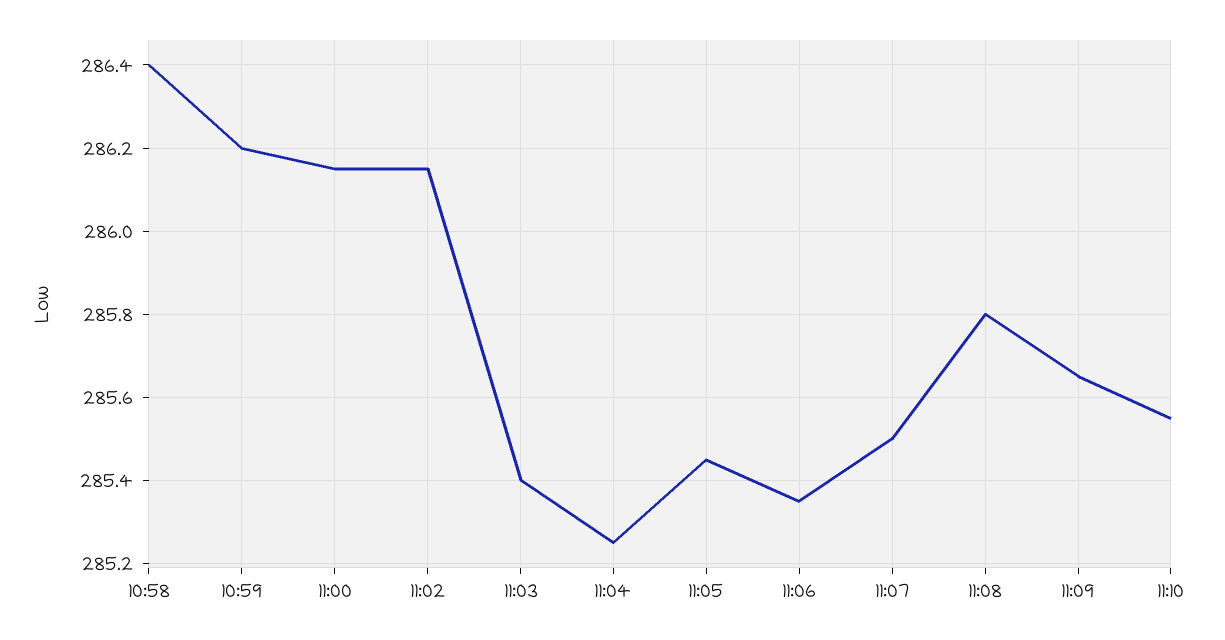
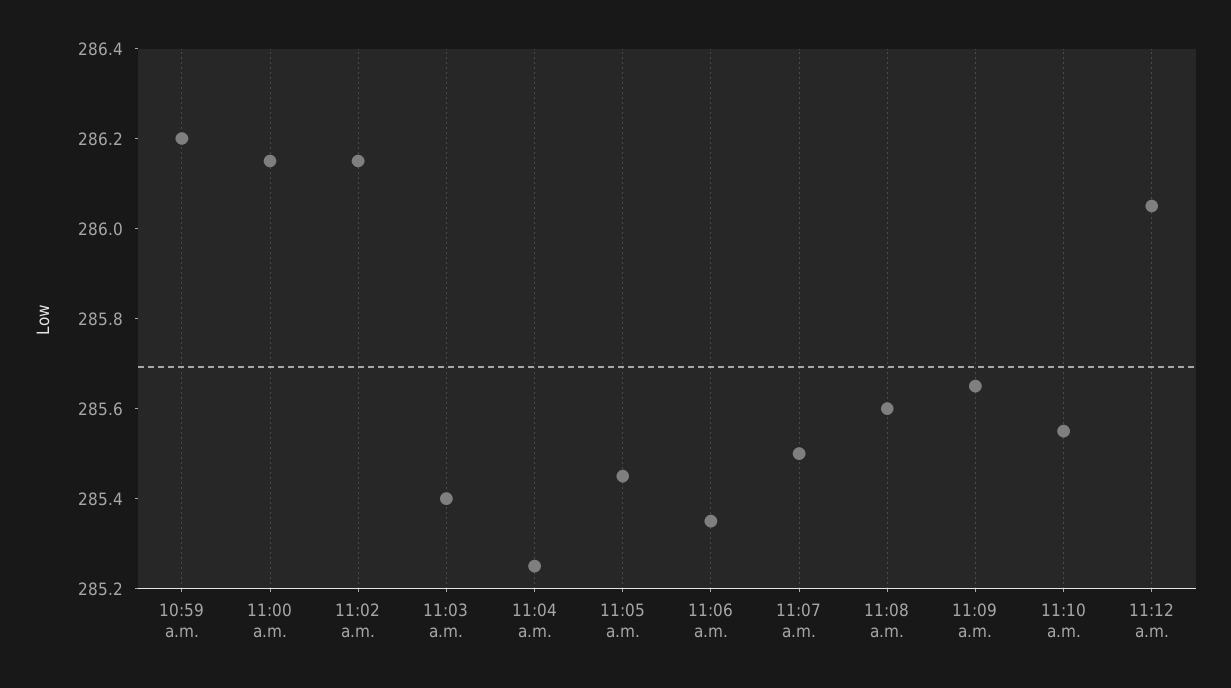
10:58: 286.4 -> none
11:08: 285.8 -> 285.6
11:12 a.m.: none -> 286.05

